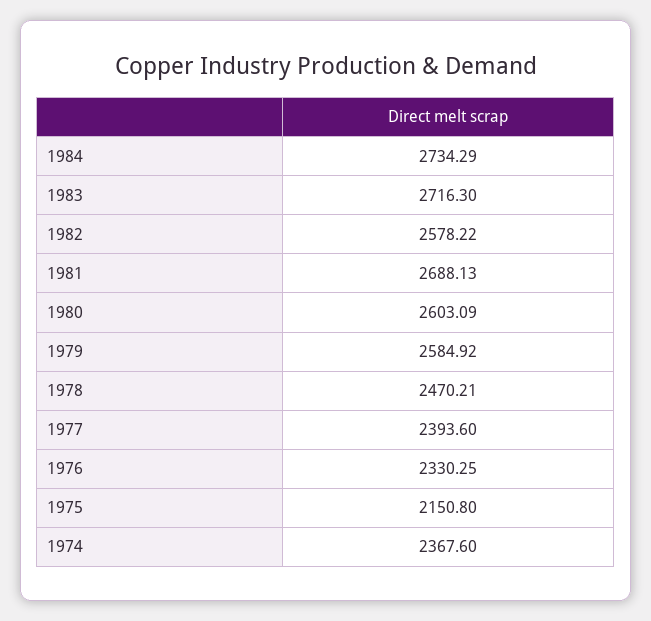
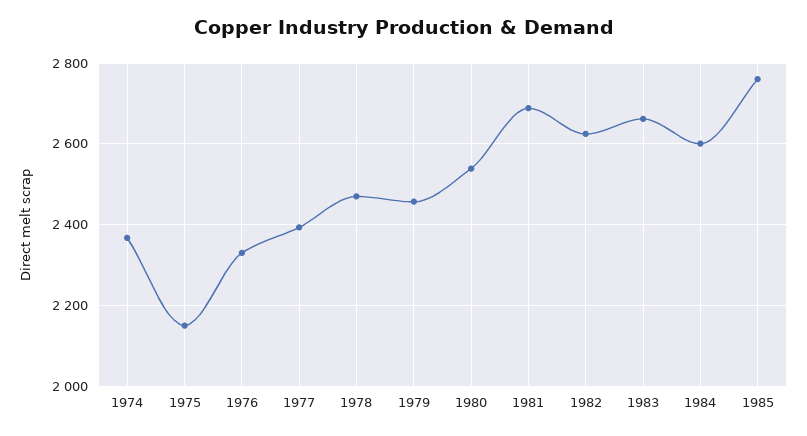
1984: 2734.29 -> 2600
1983: 2716.3 -> 2660
1982: 2578.22 -> 2620
1980: 2603.09 -> 2540
1979: 2584.92 -> 2460
1985: none -> 2760

